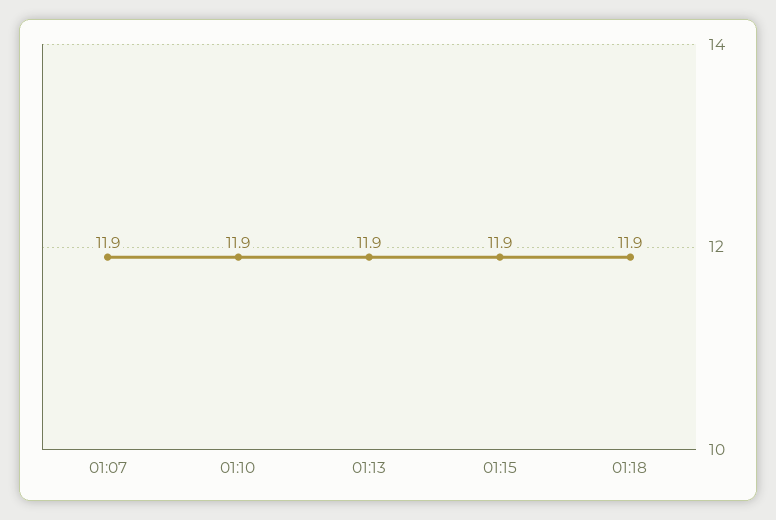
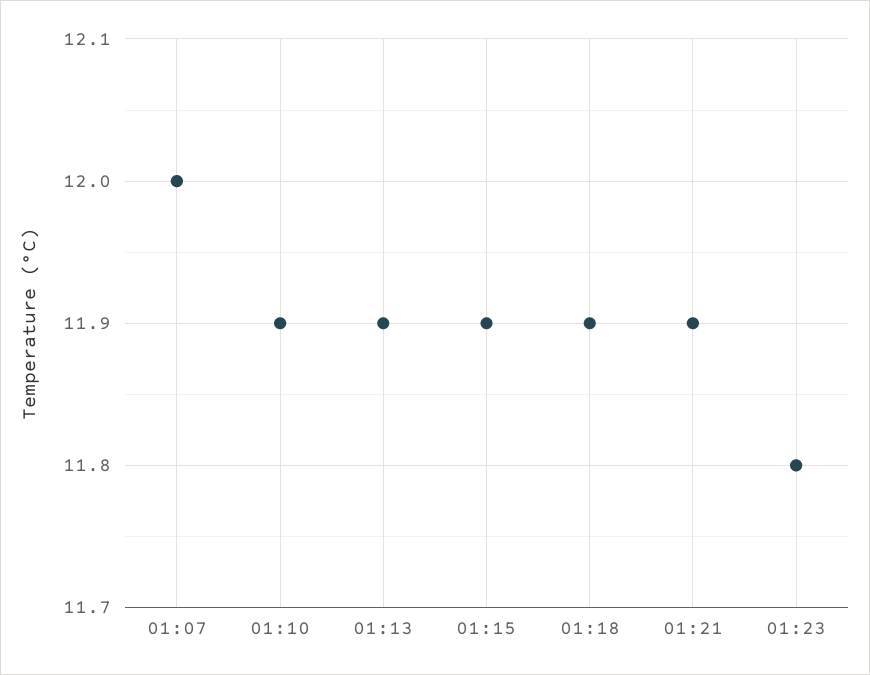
01:07: 11.9 -> 12
01:21: none -> 11.9
01:23: none -> 11.8

